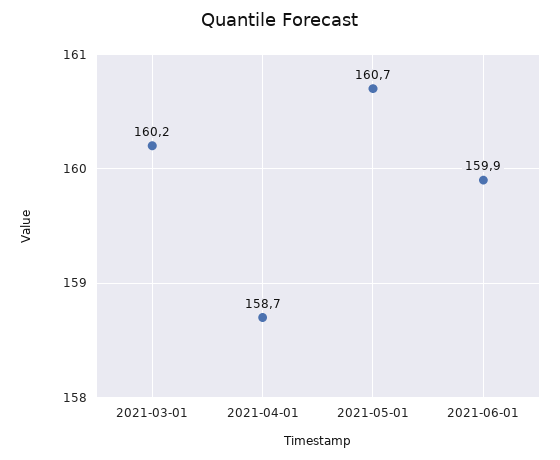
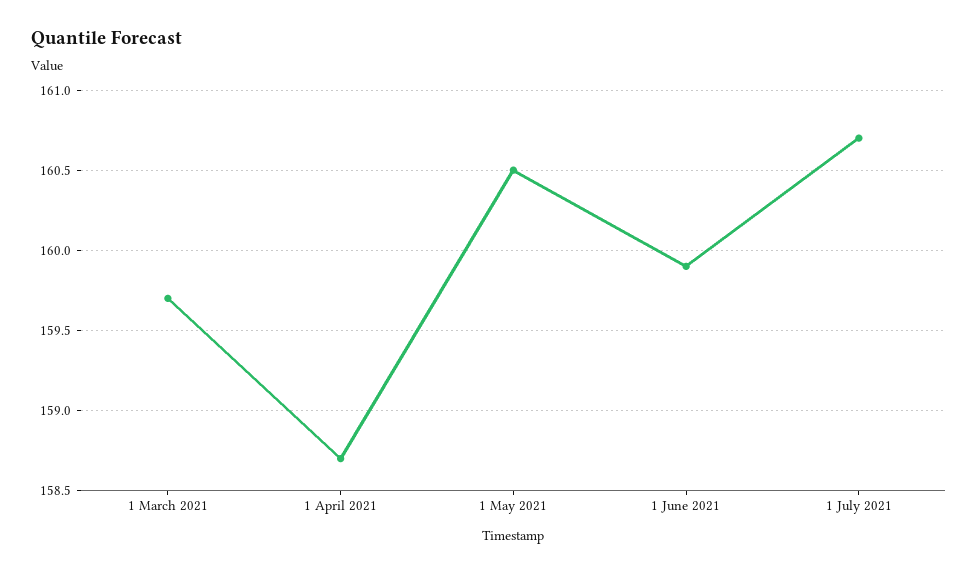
2021-03-01: 160.2 -> 159.7
2021-05-01: 160.7 -> 160.5
1 July 2021: none -> 160.7

